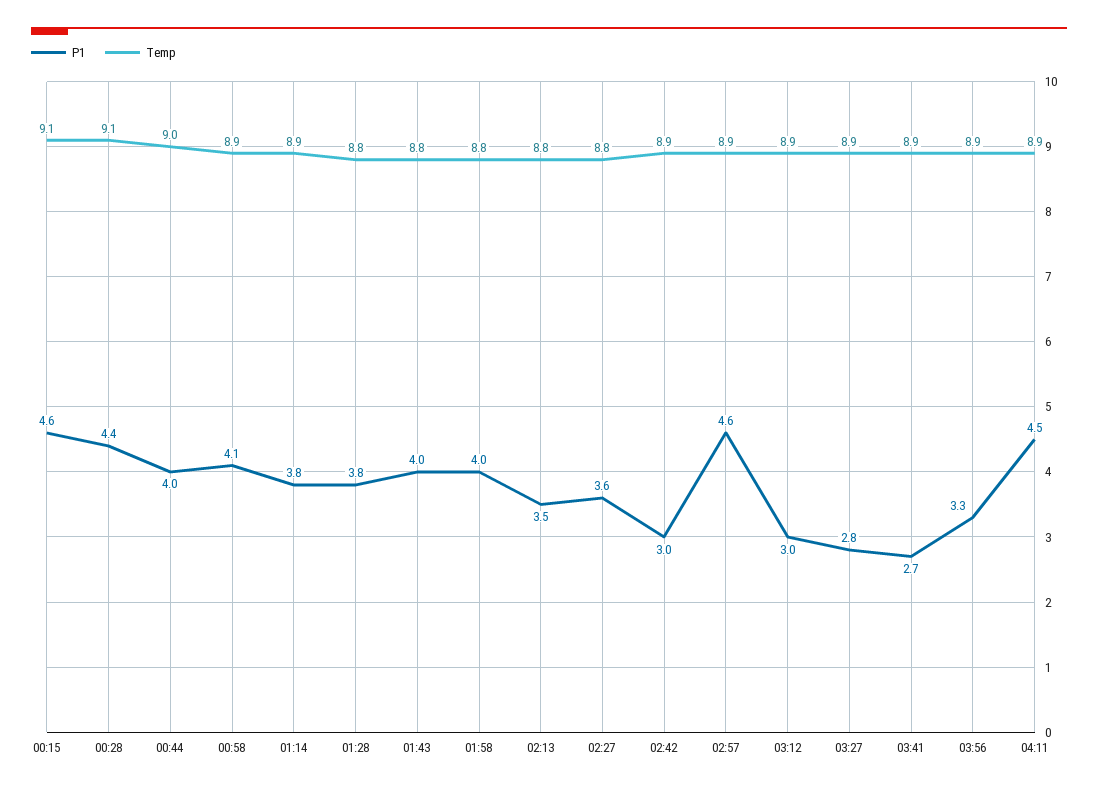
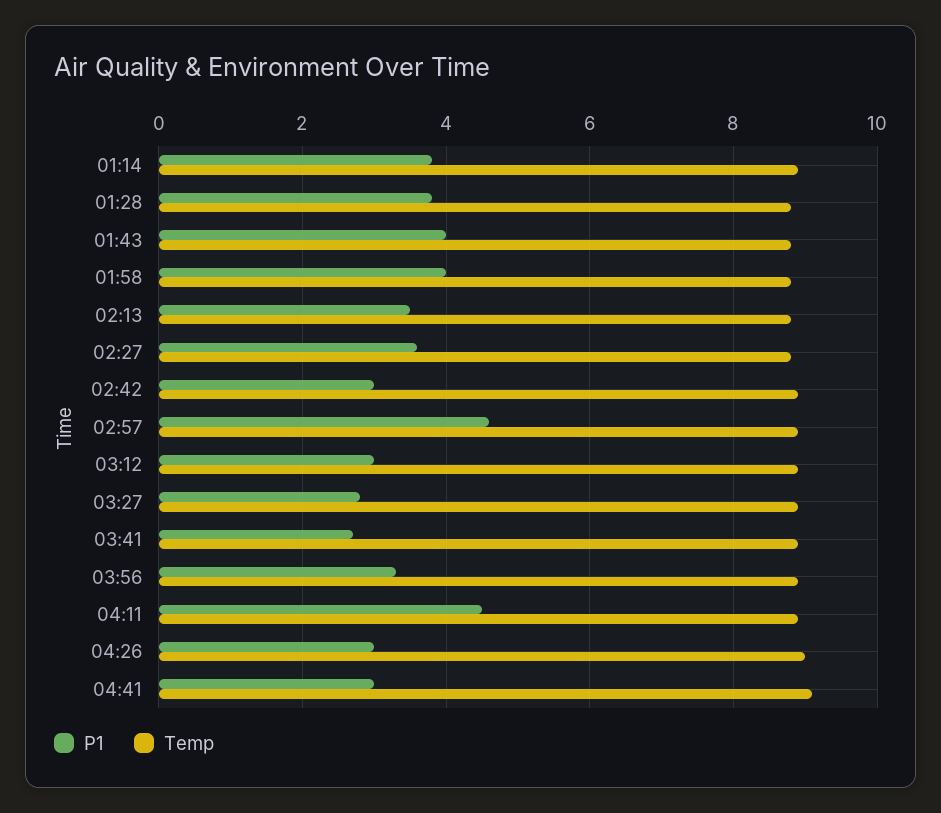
P1, 00:15: 4.6 -> none
Temp, 00:15: 9.1 -> none
P1, 00:28: 4.4 -> none
Temp, 00:28: 9.1 -> none
P1, 00:44: 4 -> none
Temp, 00:44: 9 -> none
P1, 00:58: 4.1 -> none
Temp, 00:58: 8.9 -> none
P1, 04:26: none -> 3
Temp, 04:26: none -> 9
P1, 04:41: none -> 3
Temp, 04:41: none -> 9

